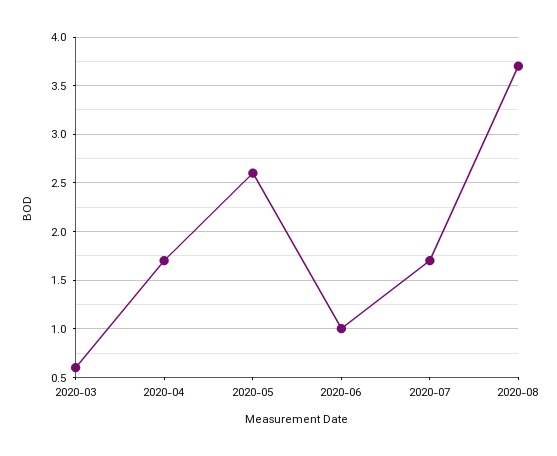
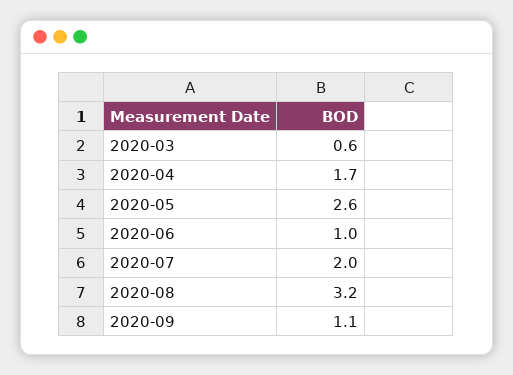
2020-07: 1.7 -> 2
2020-08: 3.7 -> 3.2
2020-09: none -> 1.1

